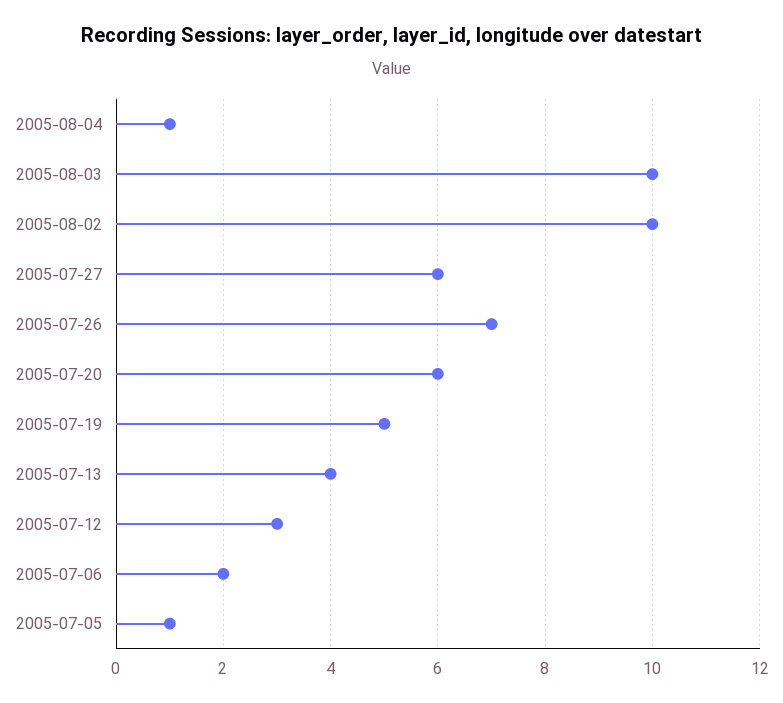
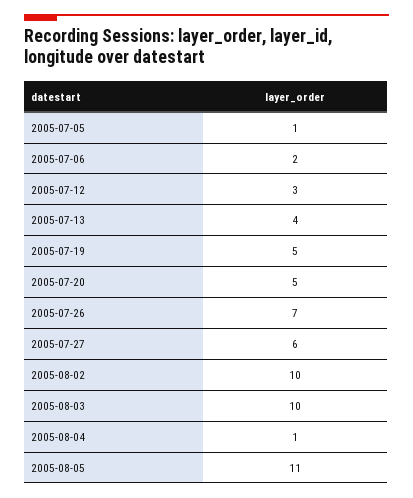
2005-07-20: 6 -> 5
2005-08-05: none -> 11

